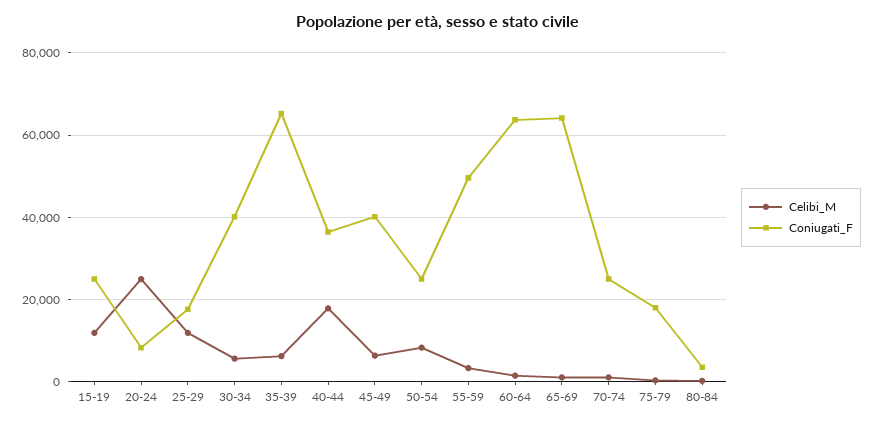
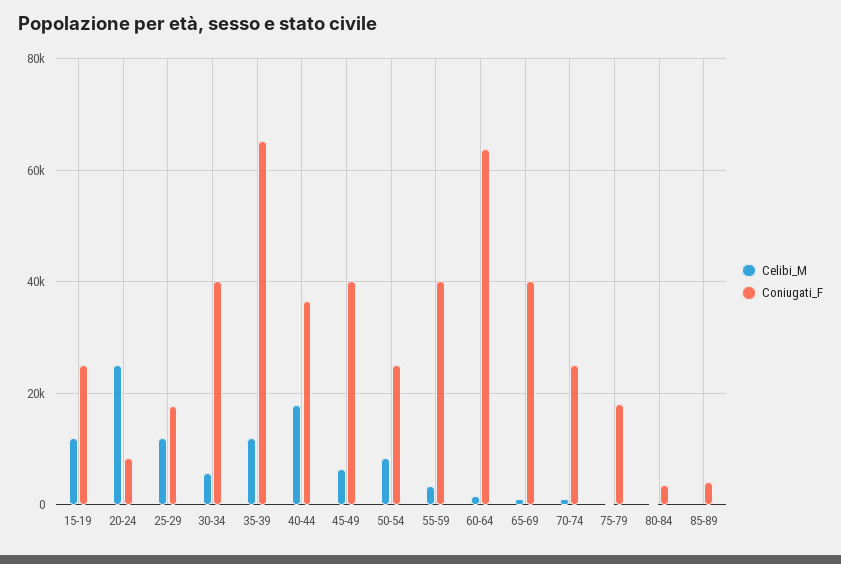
Celibi_M, 35-39: 6000 -> 12000
Coniugati_F, 55-59: 50000 -> 40000
Coniugati_F, 65-69: 64000 -> 40000
Celibi_M, 85-89: none -> 0
Coniugati_F, 85-89: none -> 4000

